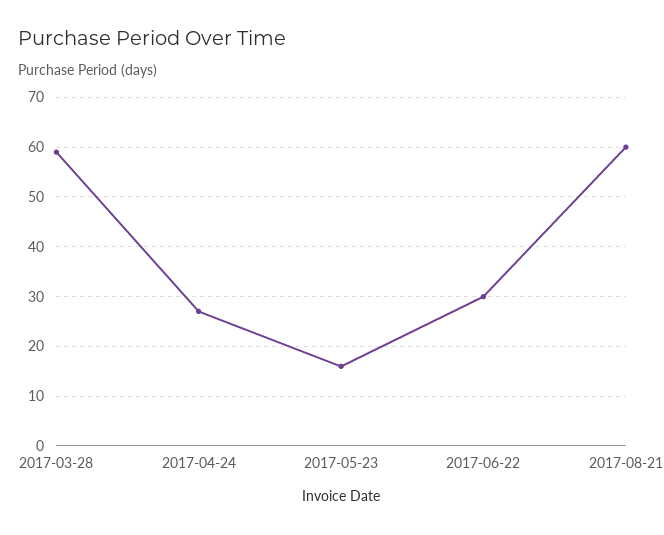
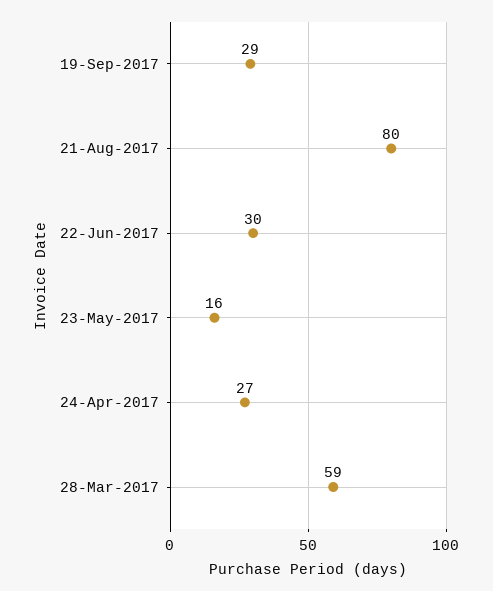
2017-08-21: 60 -> 80
19-Sep-2017: none -> 29

